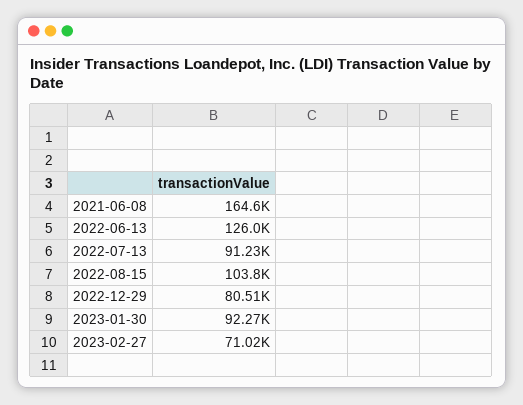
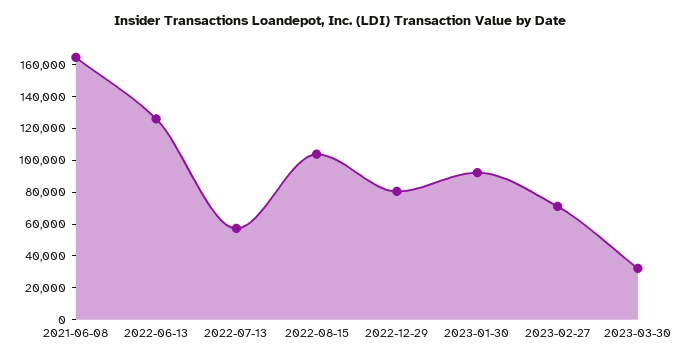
2022-07-13: 91230 -> 60000
2023-03-30: none -> 30000

